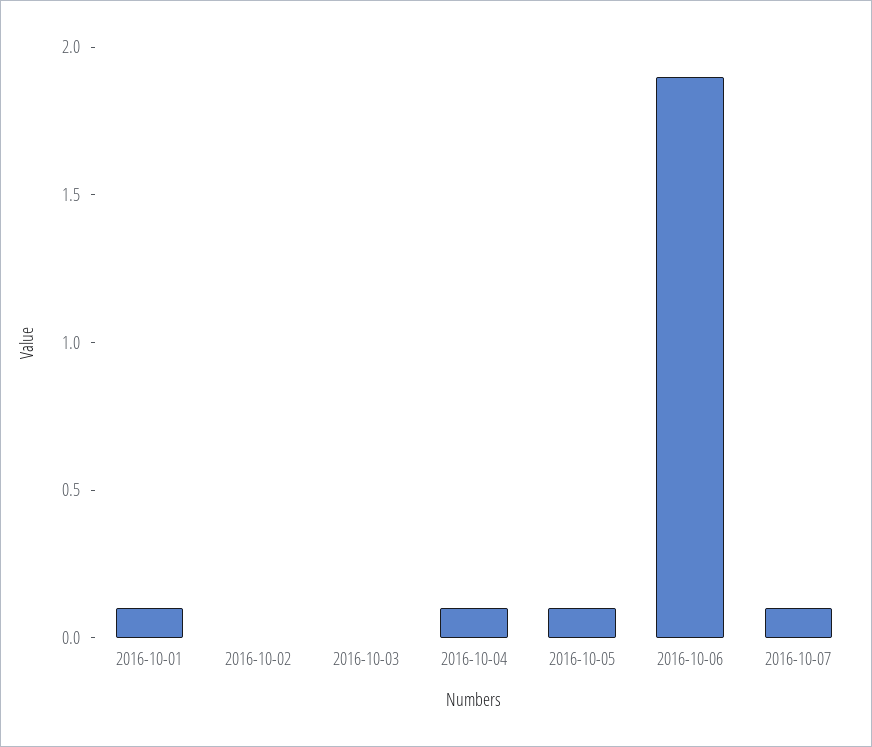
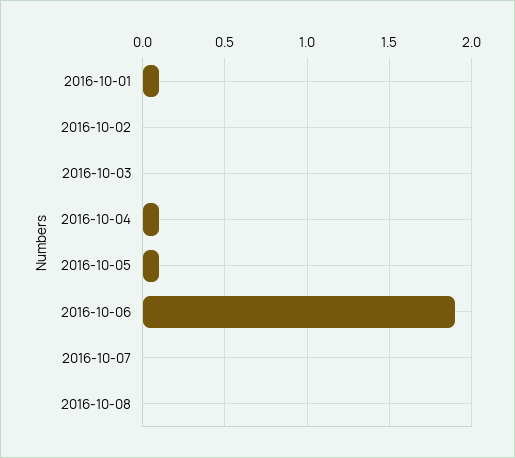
2016-10-07: 0.1 -> 0
2016-10-08: none -> 0

